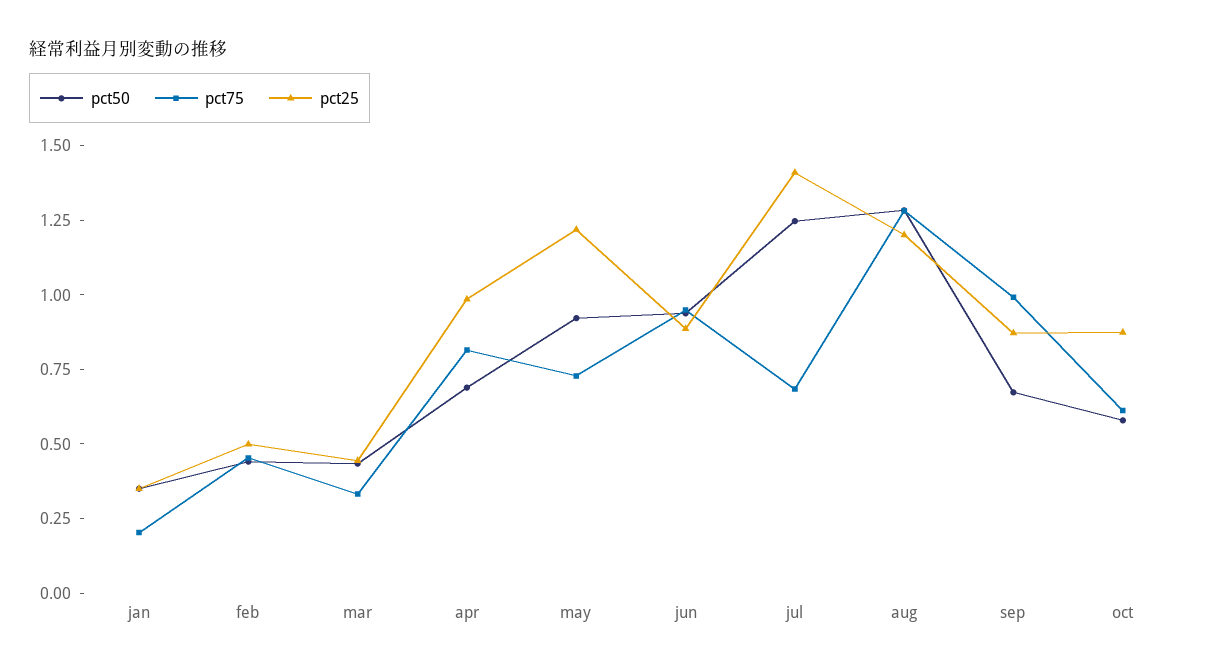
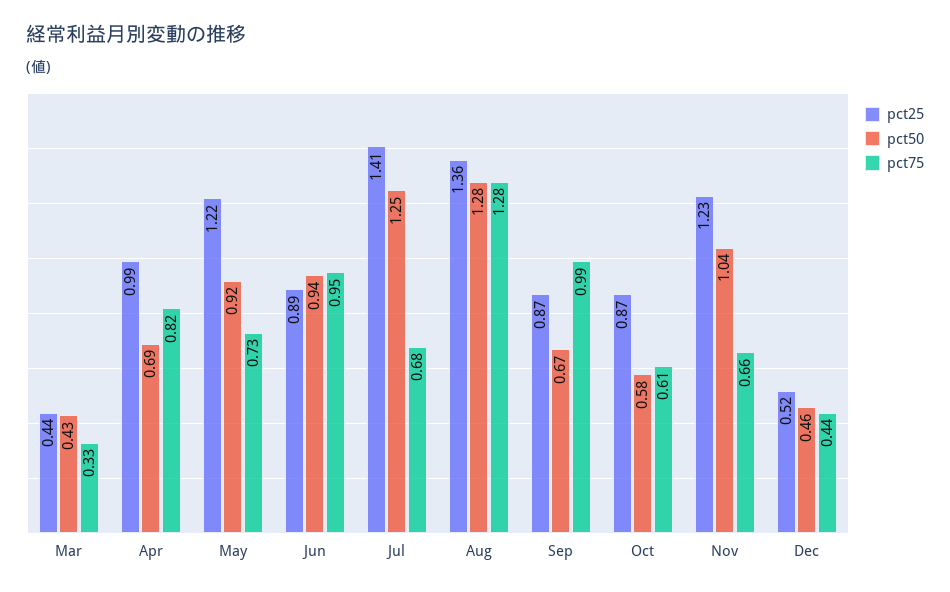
pct50, jan: 0.35 -> none
pct75, jan: 0.2 -> none
pct25, jan: 0.35 -> none
pct50, feb: 0.45 -> none
pct75, feb: 0.45 -> none
pct25, feb: 0.5 -> none
pct25, aug: 1.2 -> 1.36
pct25, Nov: none -> 1.23
pct50, Nov: none -> 1.04
pct75, Nov: none -> 0.66
pct25, Dec: none -> 0.52
pct50, Dec: none -> 0.46
pct75, Dec: none -> 0.44

